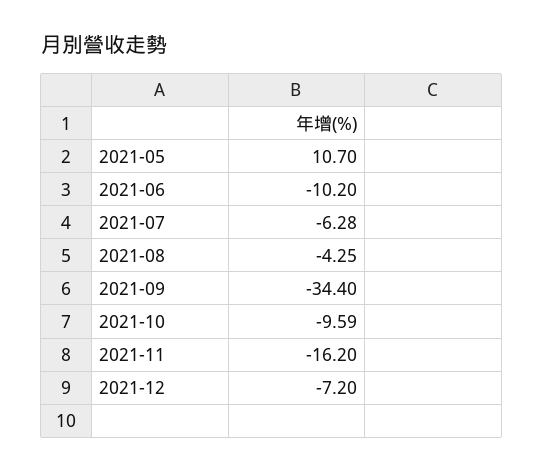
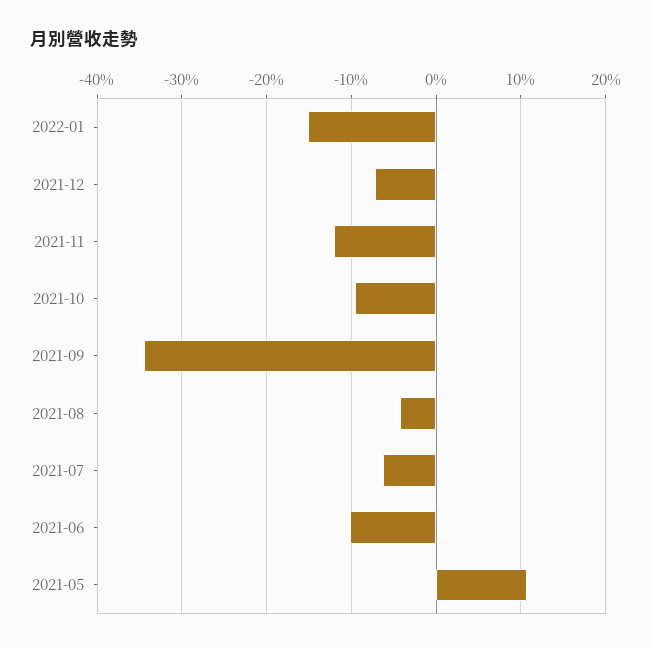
2021-11: -16.2 -> -12
2022-01: none -> -15

